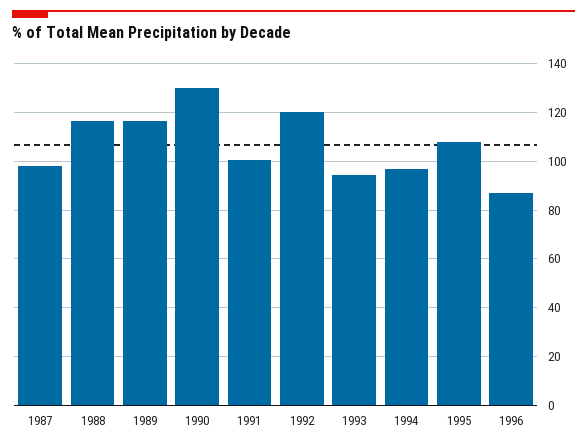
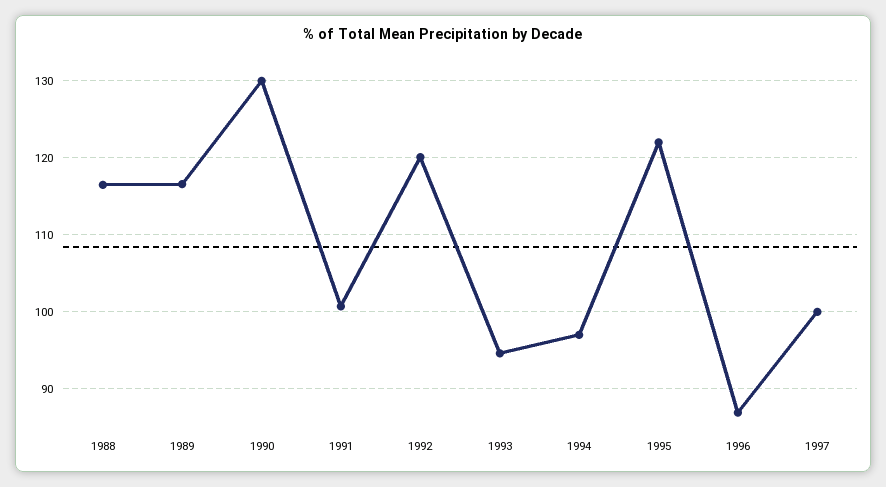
1987: 97.5 -> none
1995: 107.5 -> 122
1997: none -> 100

